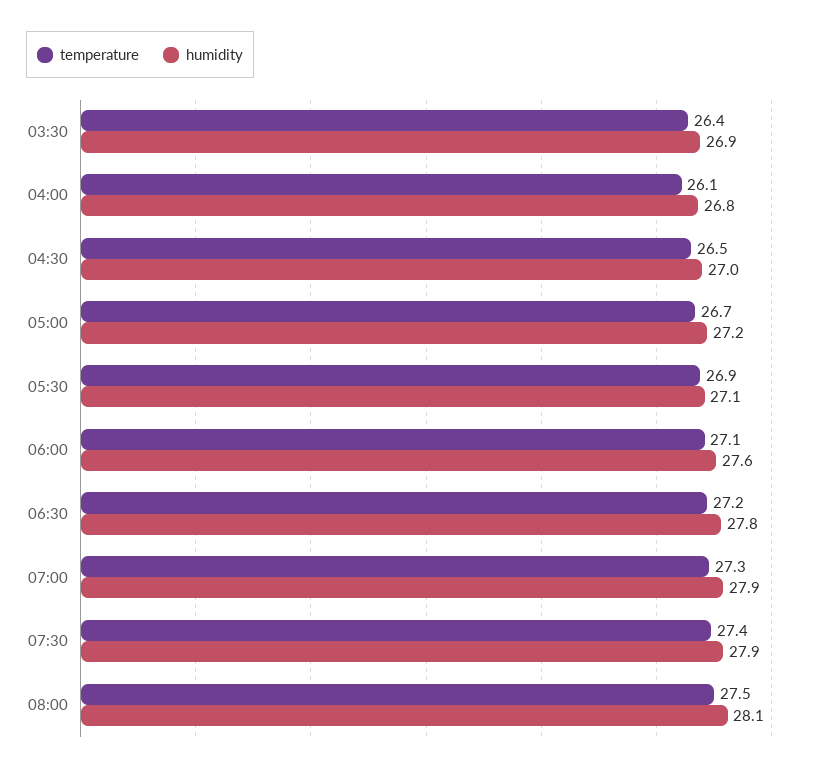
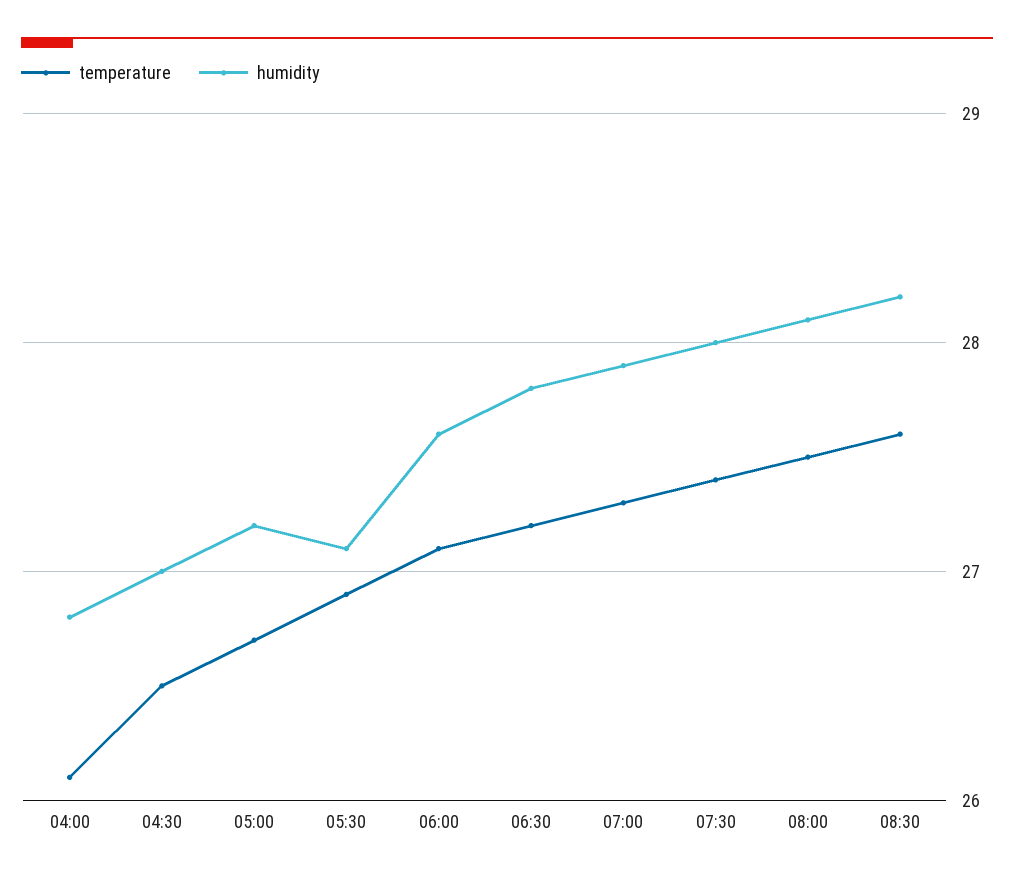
temperature, 03:30: 26.4 -> none
humidity, 03:30: 26.9 -> none
humidity, 07:30: 27.9 -> 28
temperature, 08:30: none -> 27.6
humidity, 08:30: none -> 28.2

